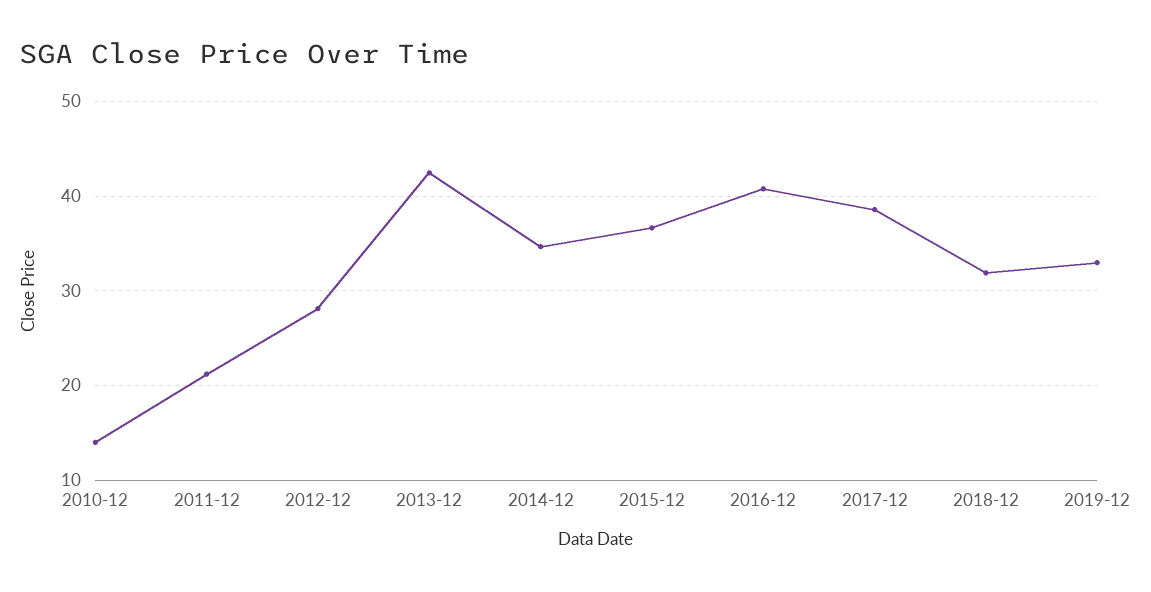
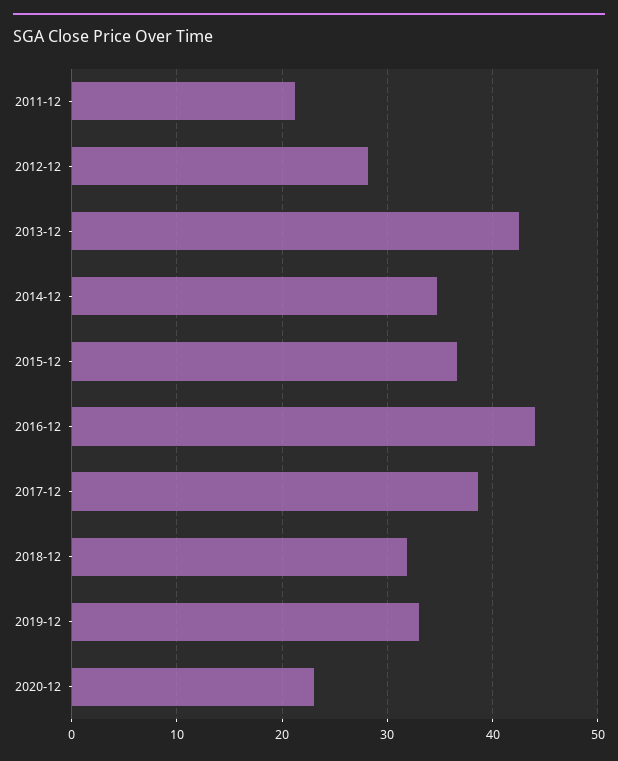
2010-12: 14 -> none
2016-12: 41 -> 44
2020-12: none -> 23

